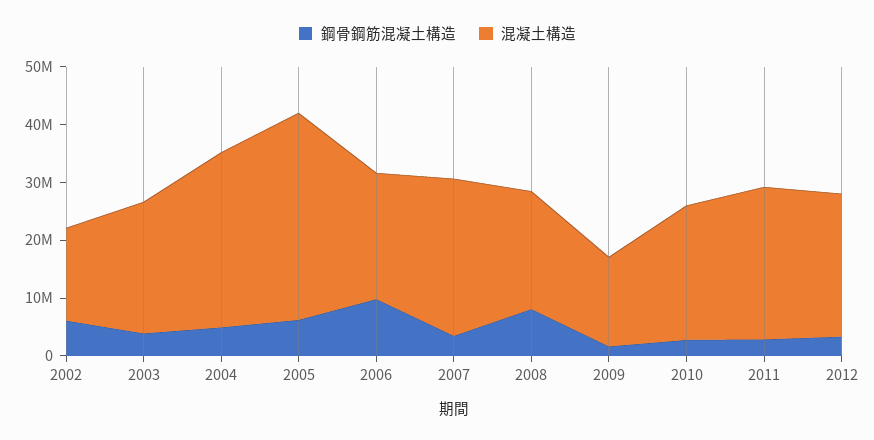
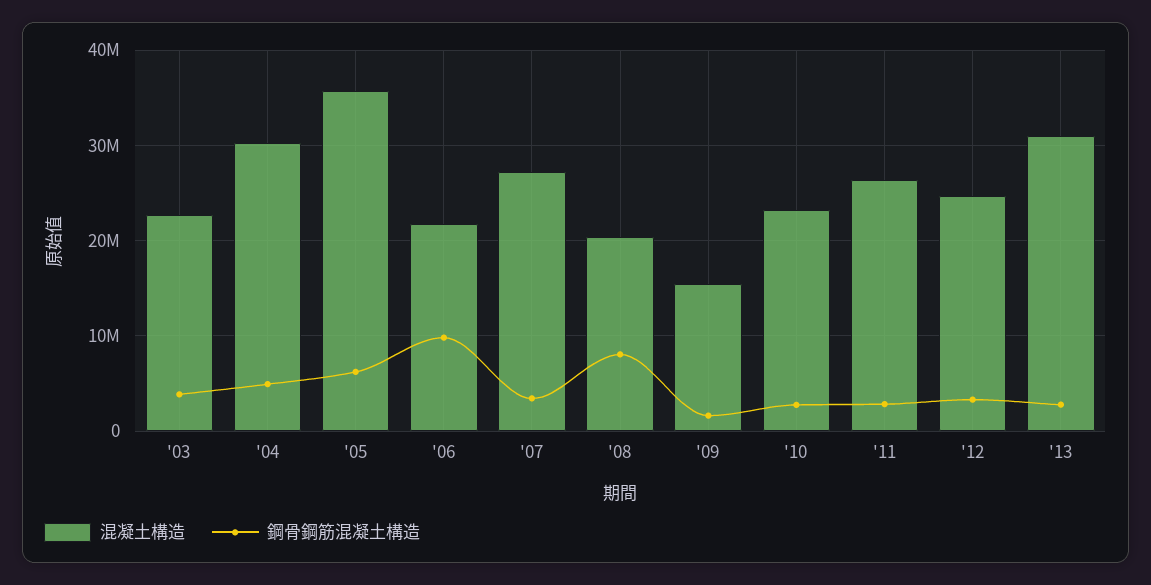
鋼骨鋼筋混凝土構造, 2002: 6000000 -> none
混凝土構造, 2002: 16000000 -> none
混凝土構造, '13: none -> 31000000
鋼骨鋼筋混凝土構造, '13: none -> 3000000

